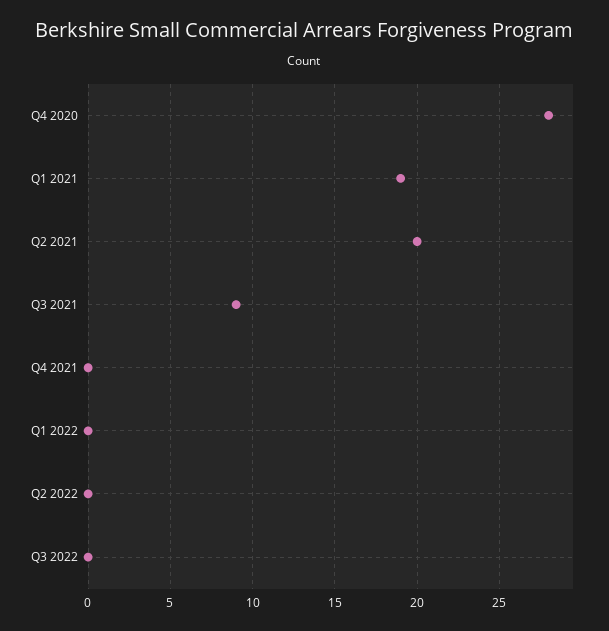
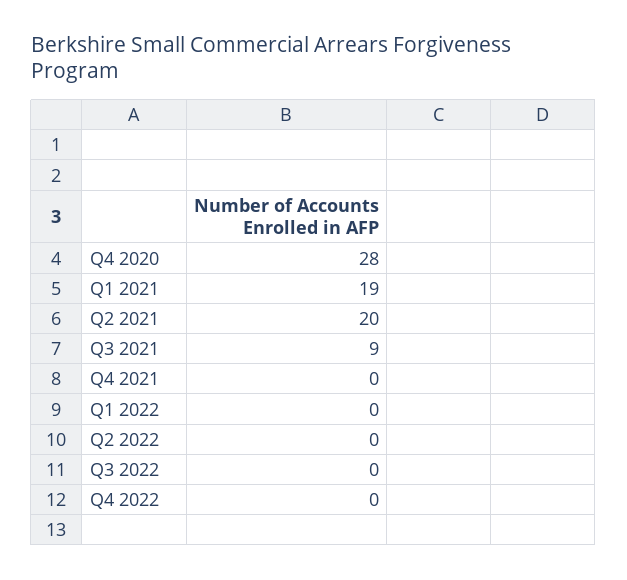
Q4 2022: none -> 0

